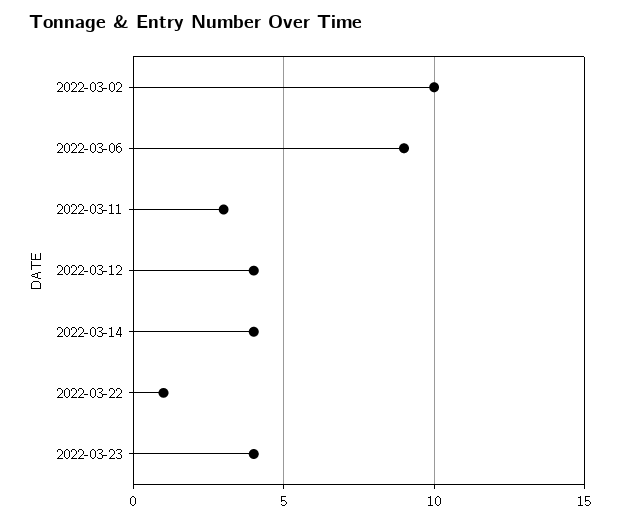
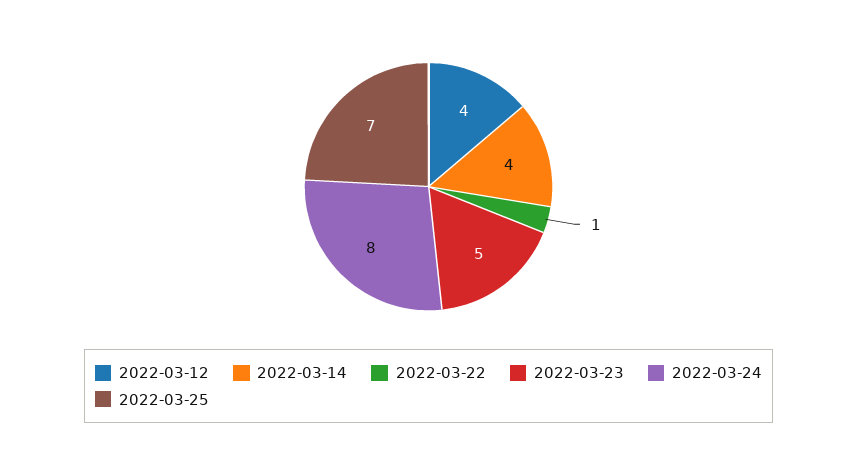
2022-03-02: 10 -> none
2022-03-06: 9 -> none
2022-03-11: 3 -> none
2022-03-23: 4 -> 5
2022-03-24: none -> 8
2022-03-25: none -> 7

